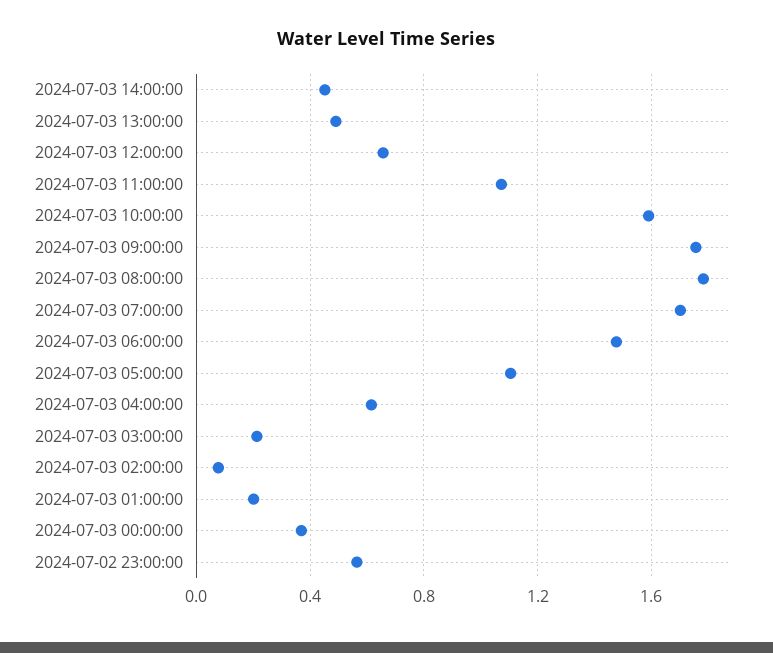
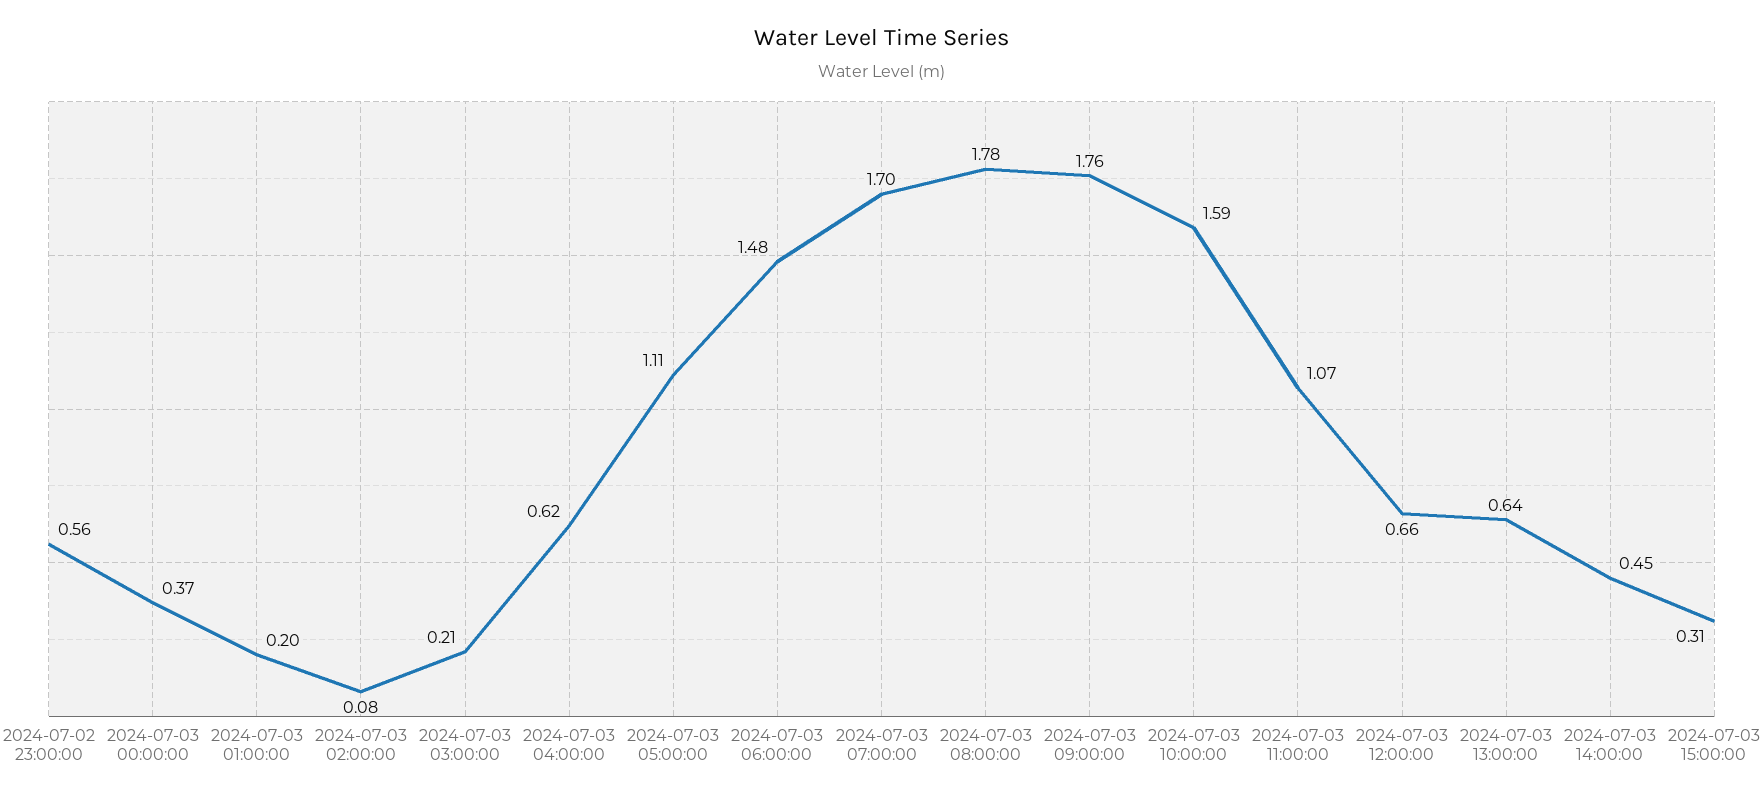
2024-07-03 13:00:00: 0.5 -> 0.64
2024-07-03 15:00:00: none -> 0.31

